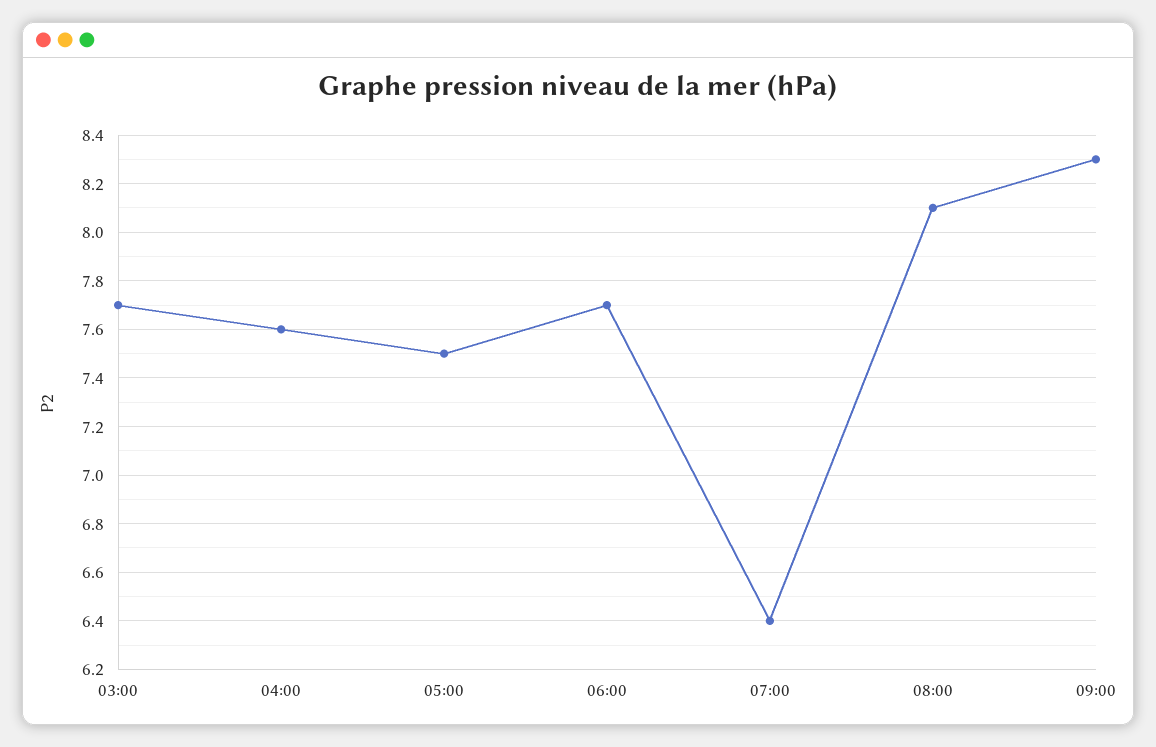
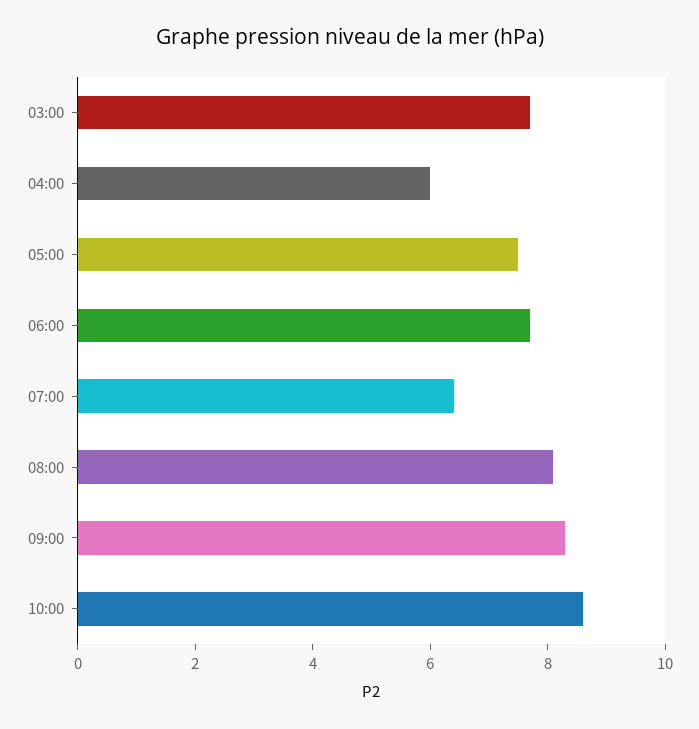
04:00: 7.6 -> 6
10:00: none -> 8.5

